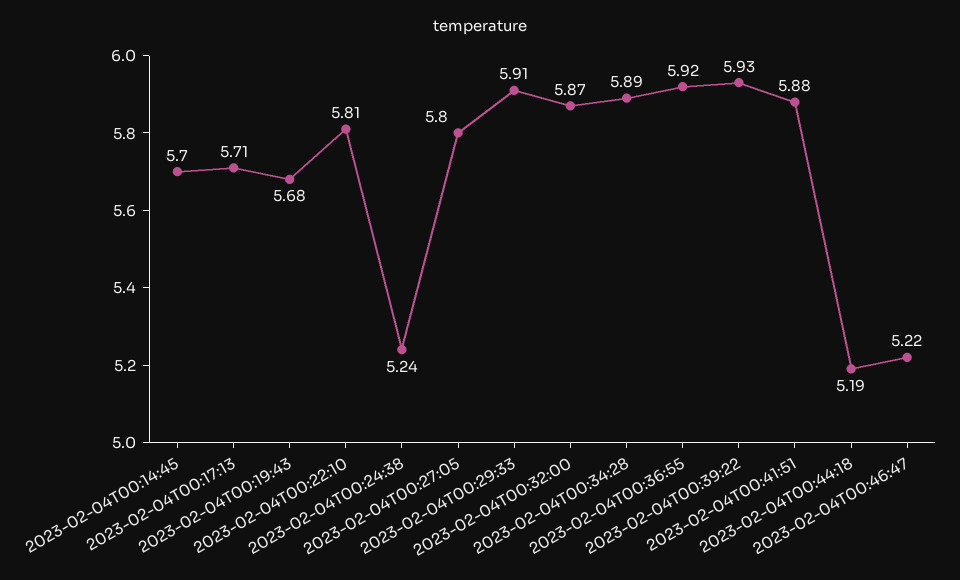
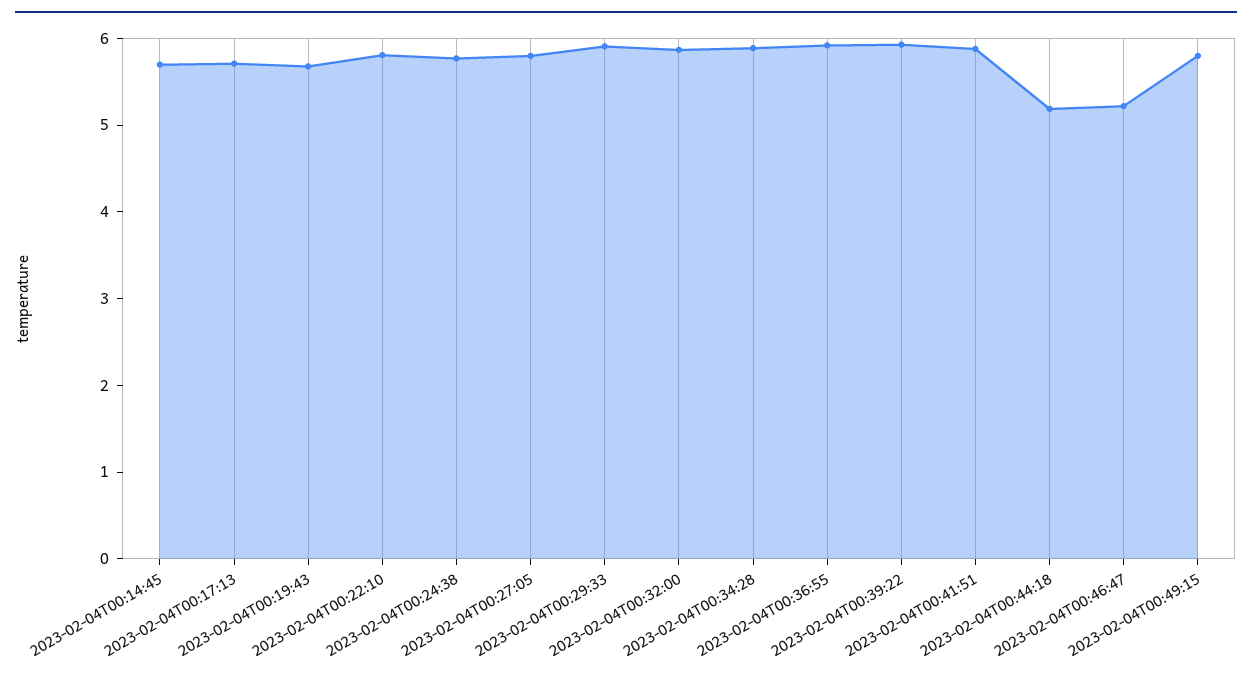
2023-02-04T00:24:38: 5.24 -> 5.8
2023-02-04T00:49:15: none -> 5.8

